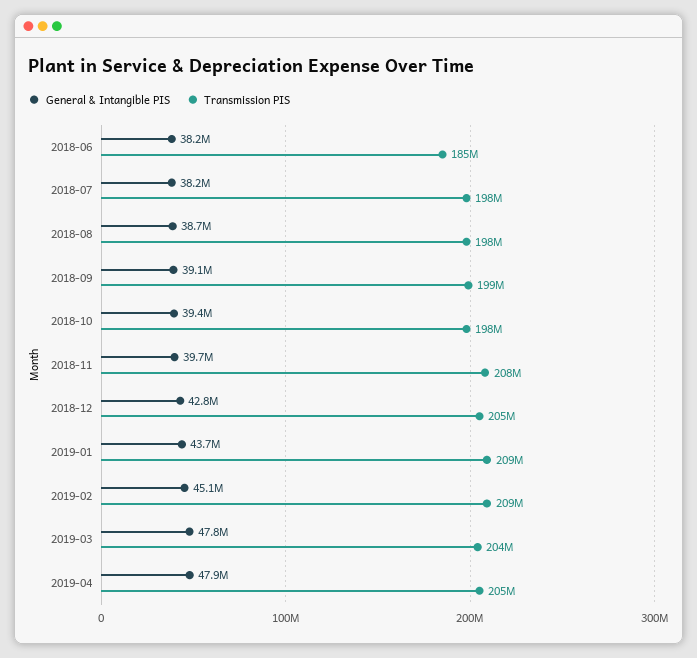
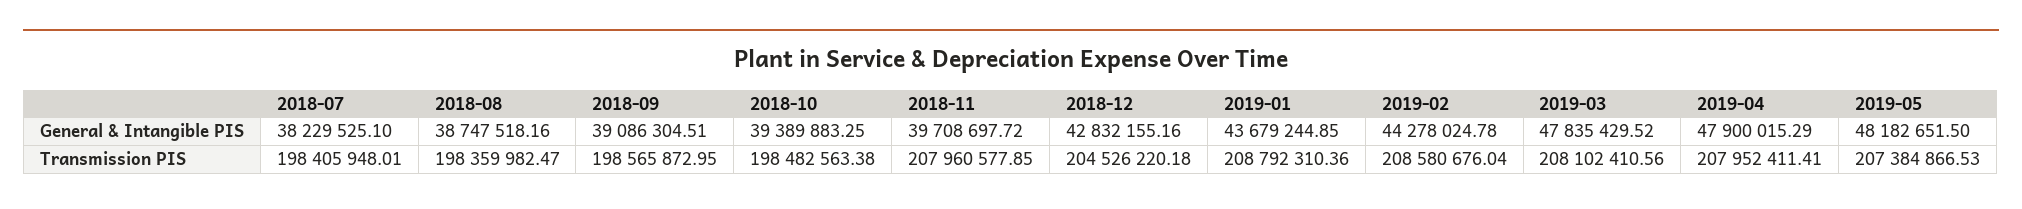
General & Intangible PIS, 2018-06: 38200000 -> none
Transmission PIS, 2018-06: 185000000 -> none
General & Intangible PIS, 2019-02: 45100000 -> 44278024.78
Transmission PIS, 2019-03: 204000000 -> 208102410.56
Transmission PIS, 2019-04: 205000000 -> 207952411.41
General & Intangible PIS, 2019-05: none -> 48182651.5
Transmission PIS, 2019-05: none -> 207384866.53

